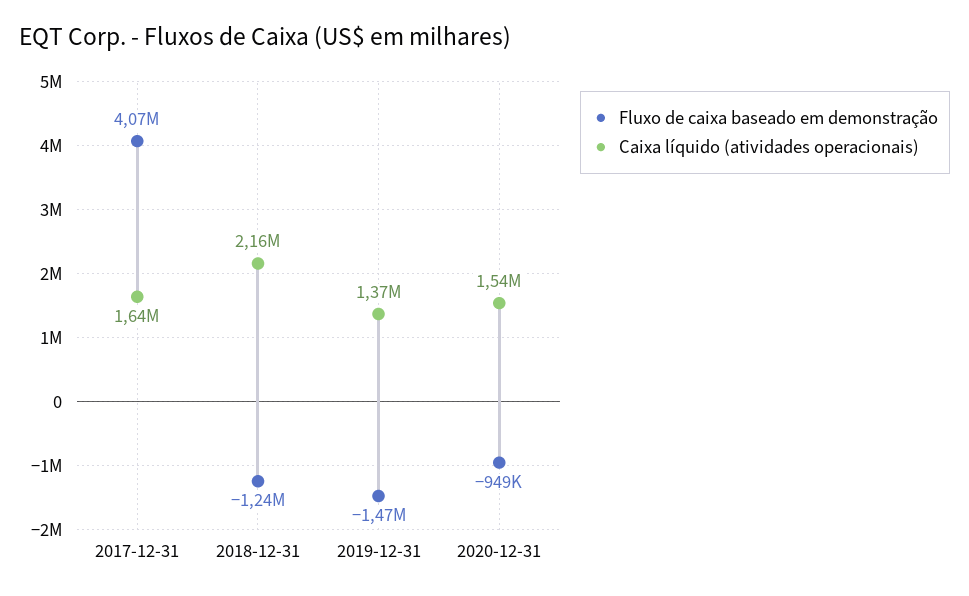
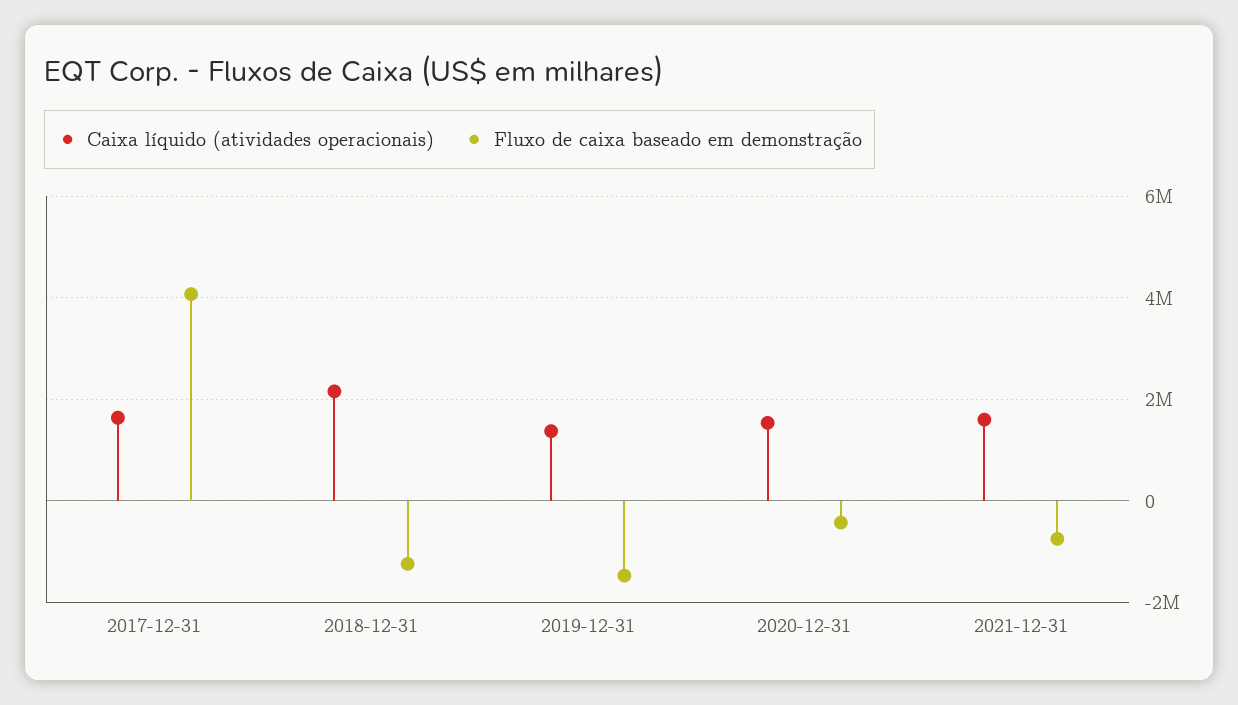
Fluxo de caixa baseado em demonstração, 2020-12-31: -949000 -> -400000
Caixa líquido (atividades operacionais), 2021-12-31: none -> 1600000
Fluxo de caixa baseado em demonstração, 2021-12-31: none -> -800000

